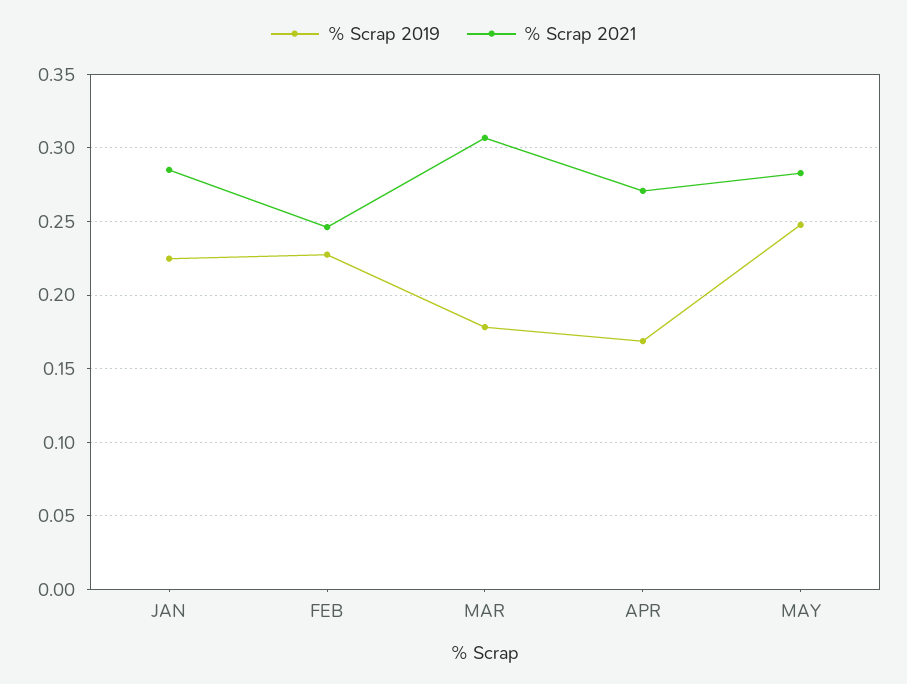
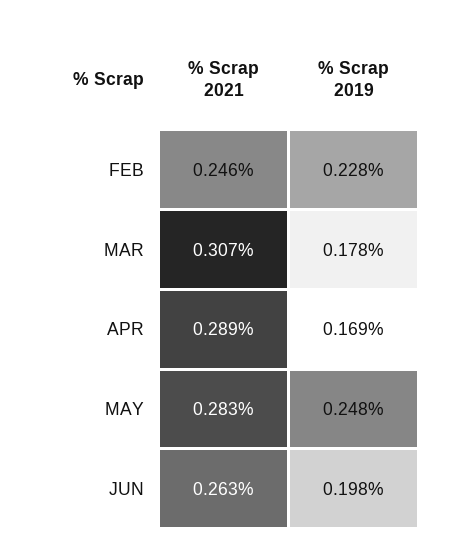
% Scrap 2019, JAN: 0.225 -> none
% Scrap 2021, JAN: 0.285 -> none
% Scrap 2021, APR: 0.27 -> 0.289
% Scrap 2021, JUN: none -> 0.263
% Scrap 2019, JUN: none -> 0.198

